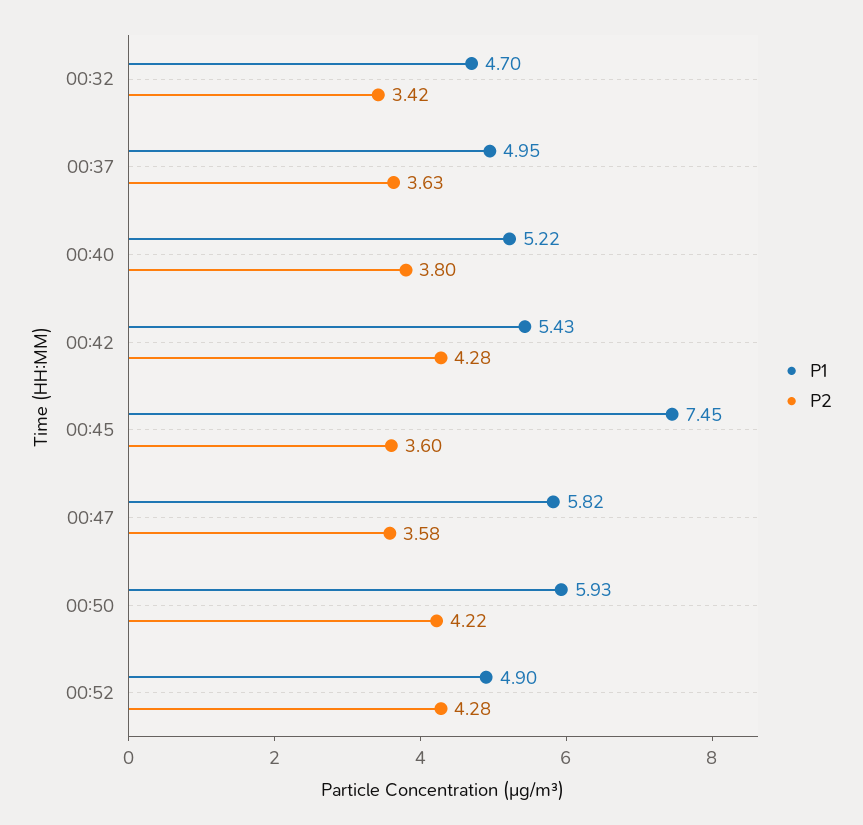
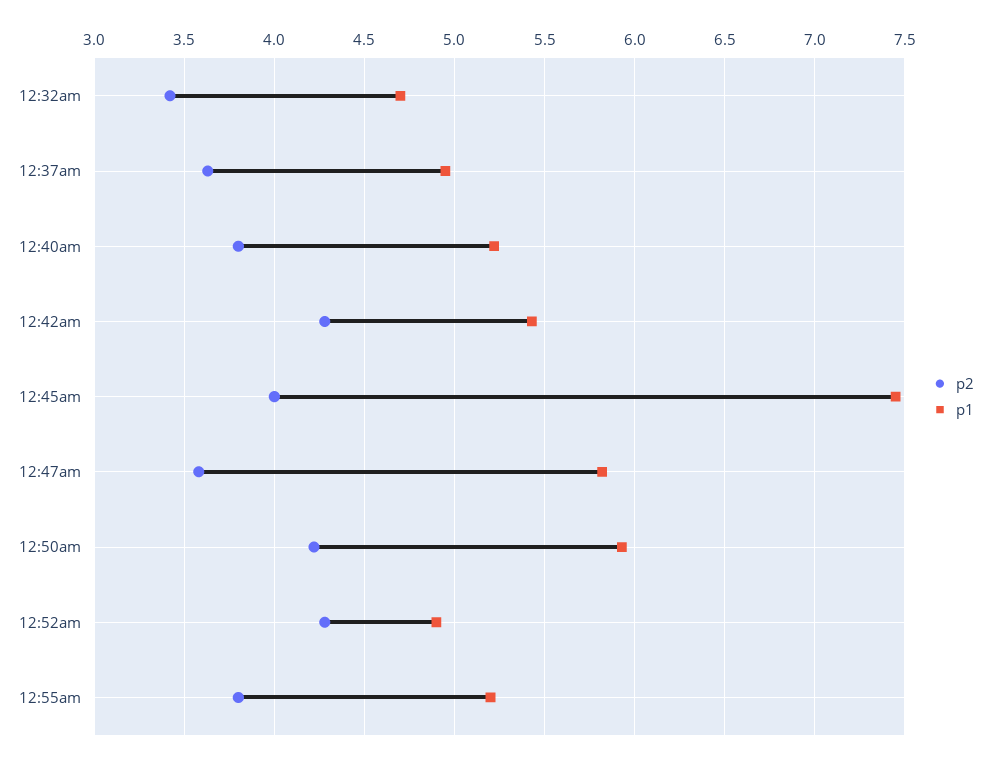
P2, 00:45: 3.6 -> 4
P2, 12:55am: none -> 3.8
P1, 12:55am: none -> 5.2

